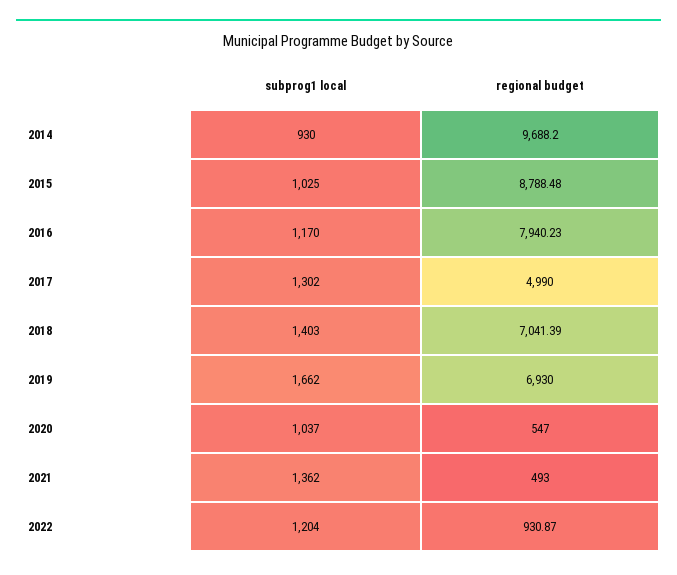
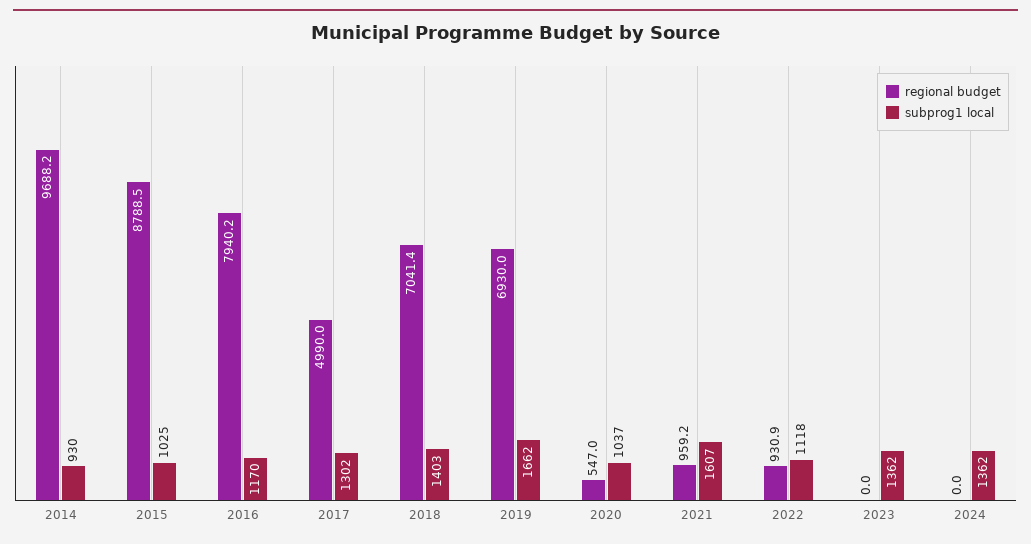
subprog1 local, 2021: 1362 -> 1607
regional budget, 2021: 493 -> 959.2
subprog1 local, 2022: 1204 -> 1118
regional budget, 2023: none -> 0
subprog1 local, 2023: none -> 1362
regional budget, 2024: none -> 0
subprog1 local, 2024: none -> 1362

